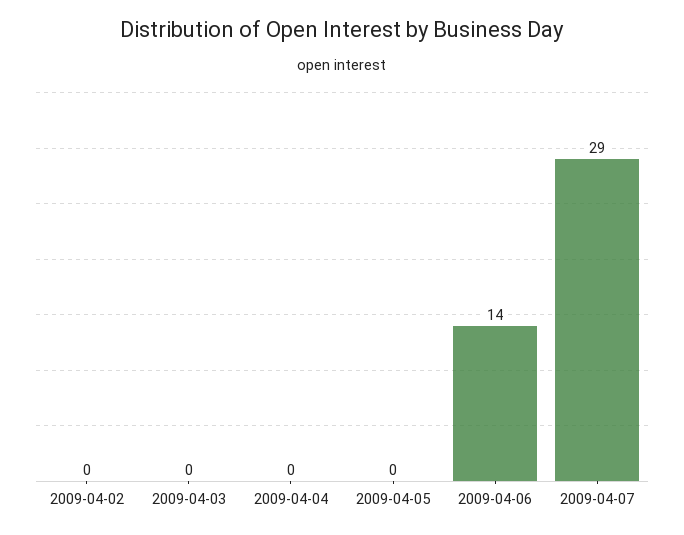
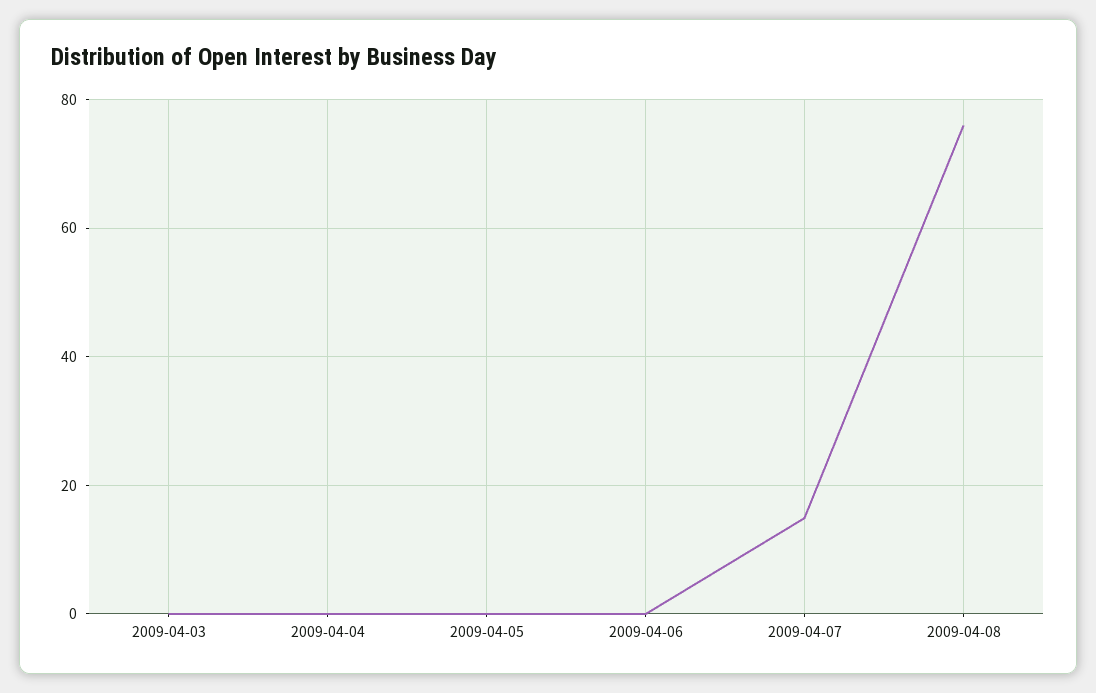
2009-04-02: 0 -> none
2009-04-06: 14 -> 0
2009-04-07: 29 -> 15
2009-04-08: none -> 75

